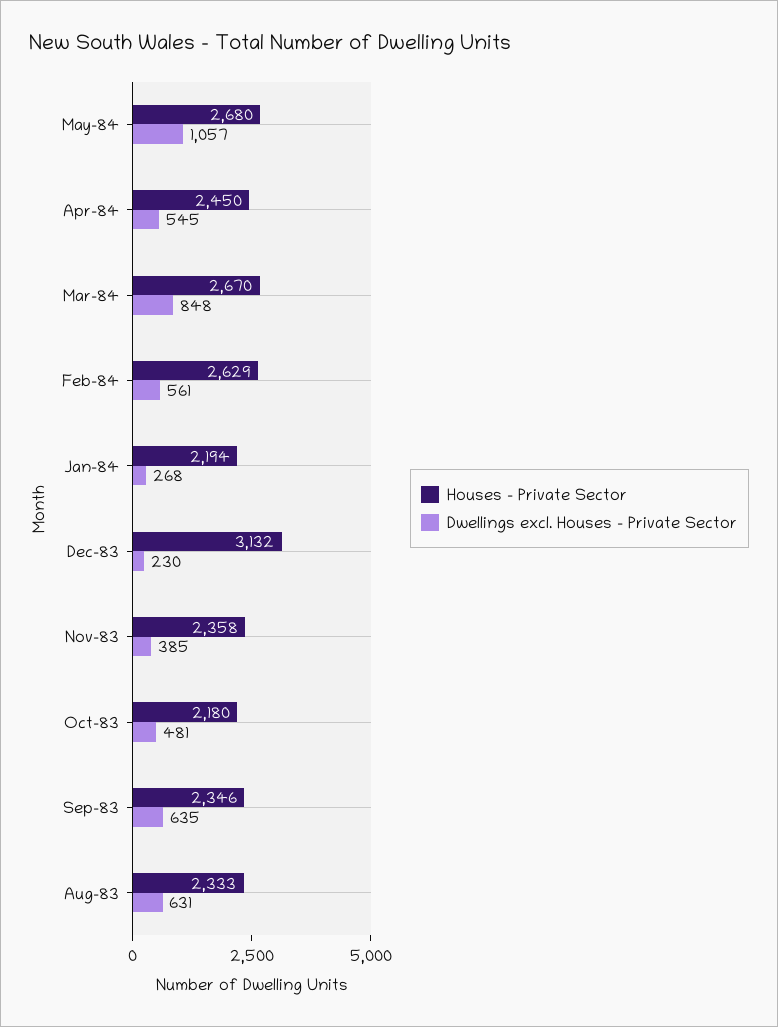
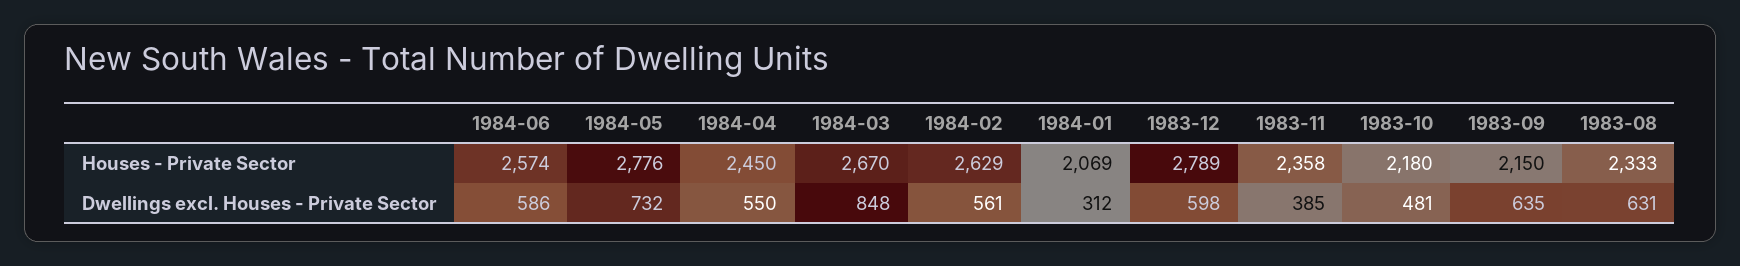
Houses - Private Sector, May-84: 2680 -> 2776
Dwellings excl. Houses - Private Sector, May-84: 1057 -> 732
Dwellings excl. Houses - Private Sector, Apr-84: 545 -> 550
Houses - Private Sector, Jan-84: 2194 -> 2069
Dwellings excl. Houses - Private Sector, Jan-84: 268 -> 312
Houses - Private Sector, Dec-83: 3132 -> 2789
Dwellings excl. Houses - Private Sector, Dec-83: 230 -> 598
Houses - Private Sector, Sep-83: 2346 -> 2150
Houses - Private Sector, 1984-06: none -> 2574
Dwellings excl. Houses - Private Sector, 1984-06: none -> 586

